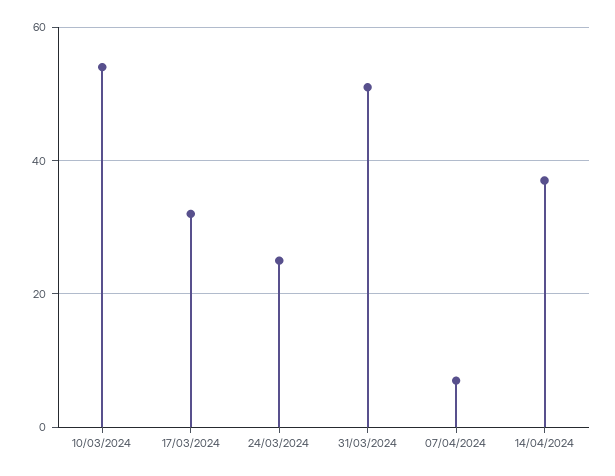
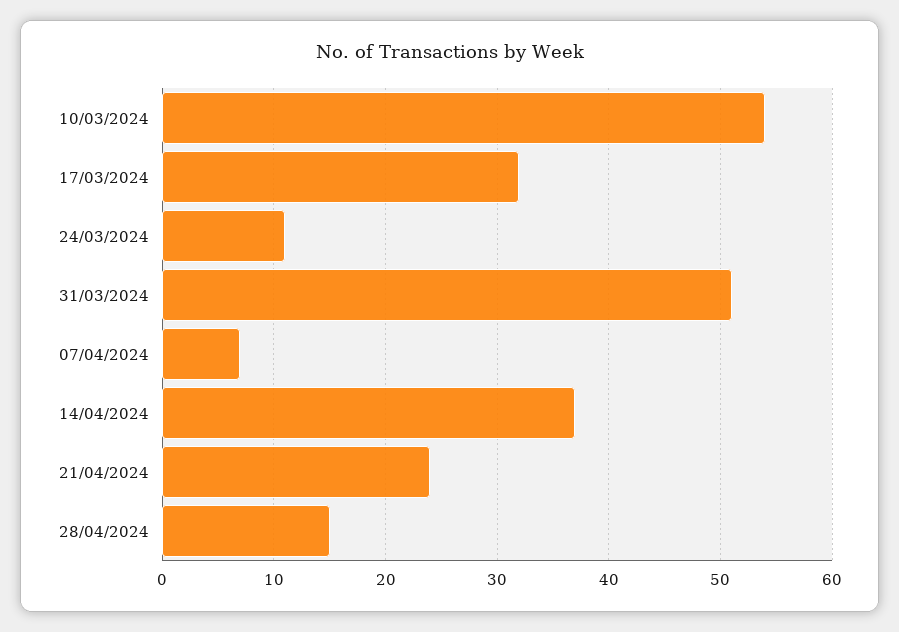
24/03/2024: 25 -> 11
21/04/2024: none -> 24
28/04/2024: none -> 15

